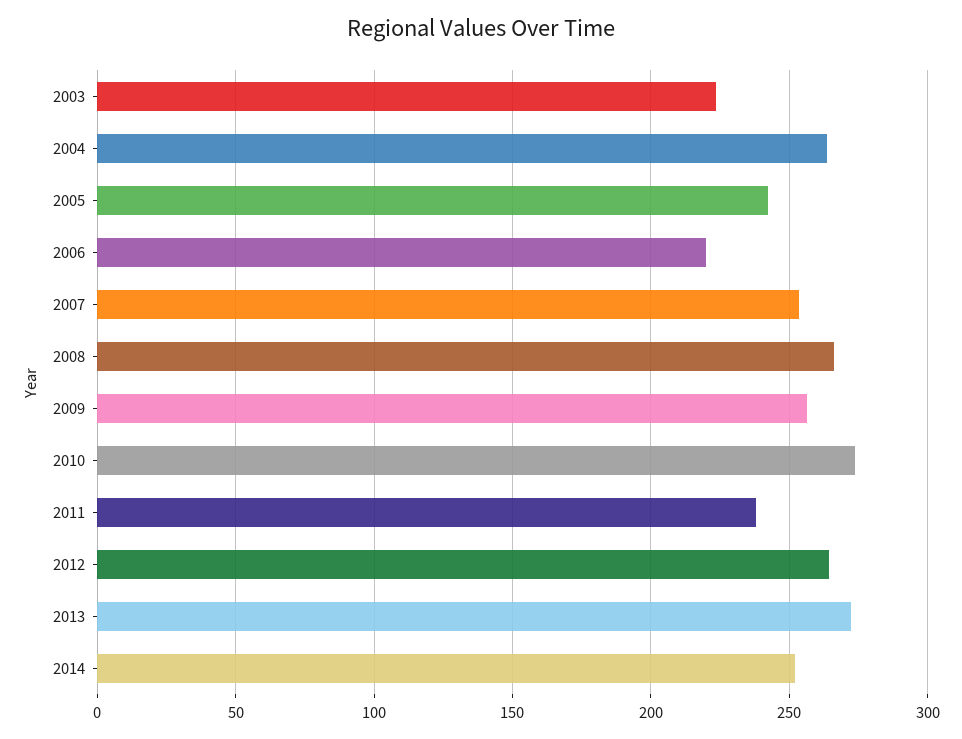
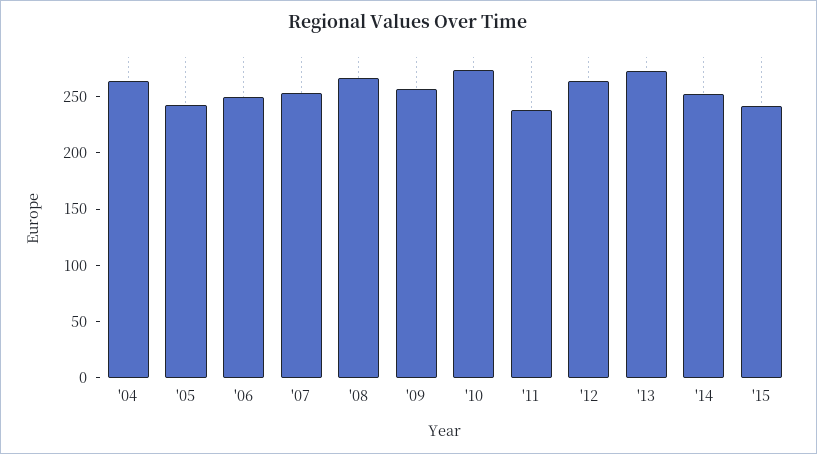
2003: 225 -> none
2006: 220 -> 250
'15: none -> 240

